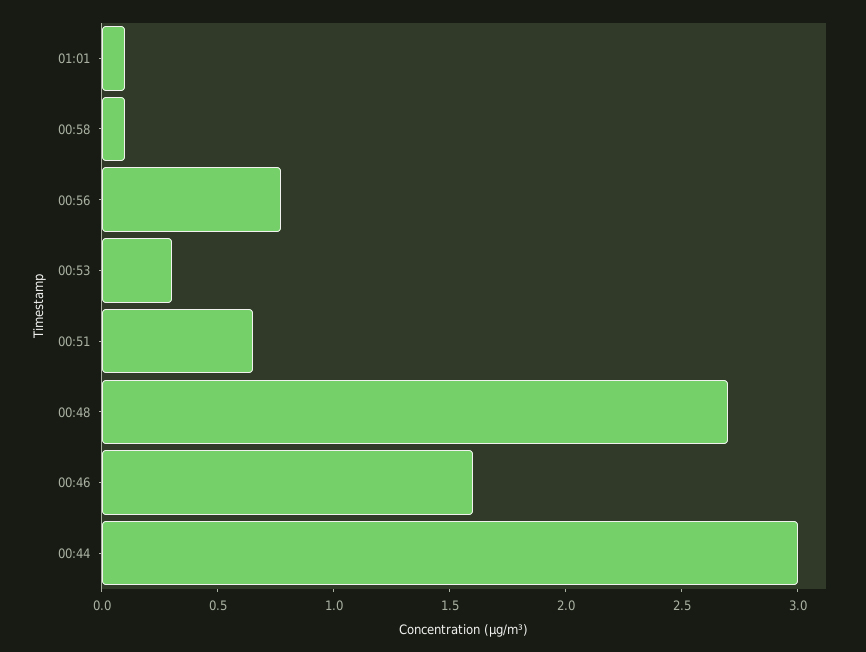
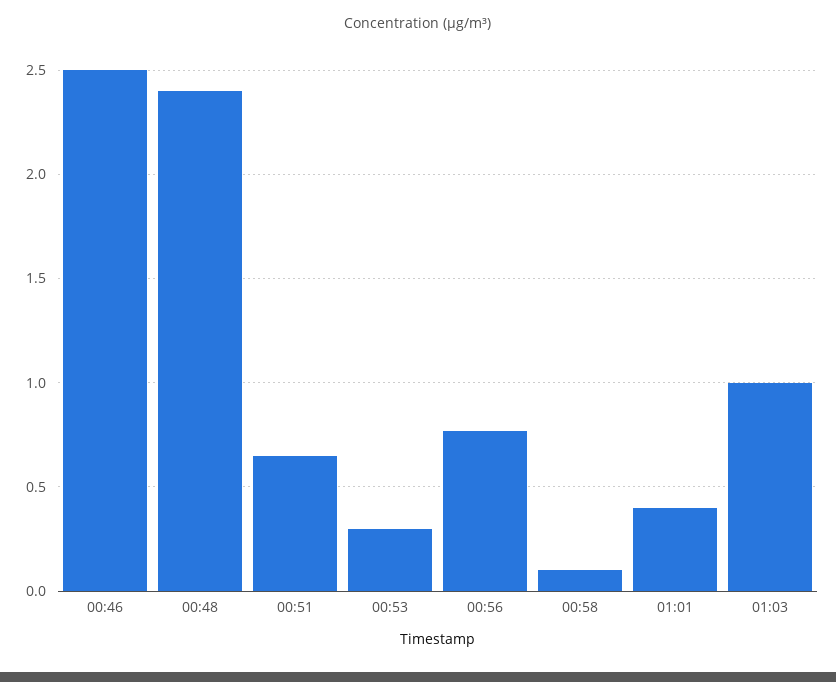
01:01: 0.1 -> 0.4
00:48: 2.7 -> 2.4
00:46: 1.6 -> 2.5
00:44: 3 -> none
01:03: none -> 1

